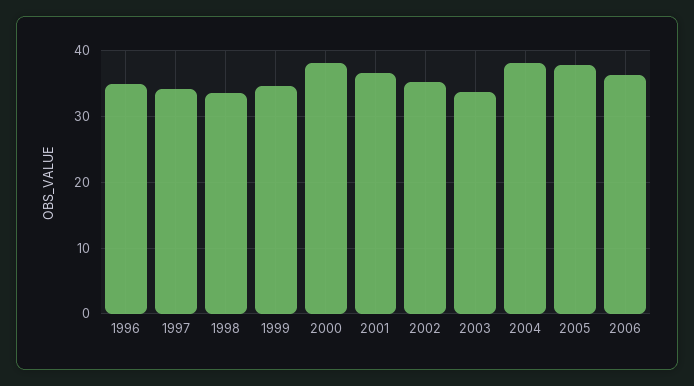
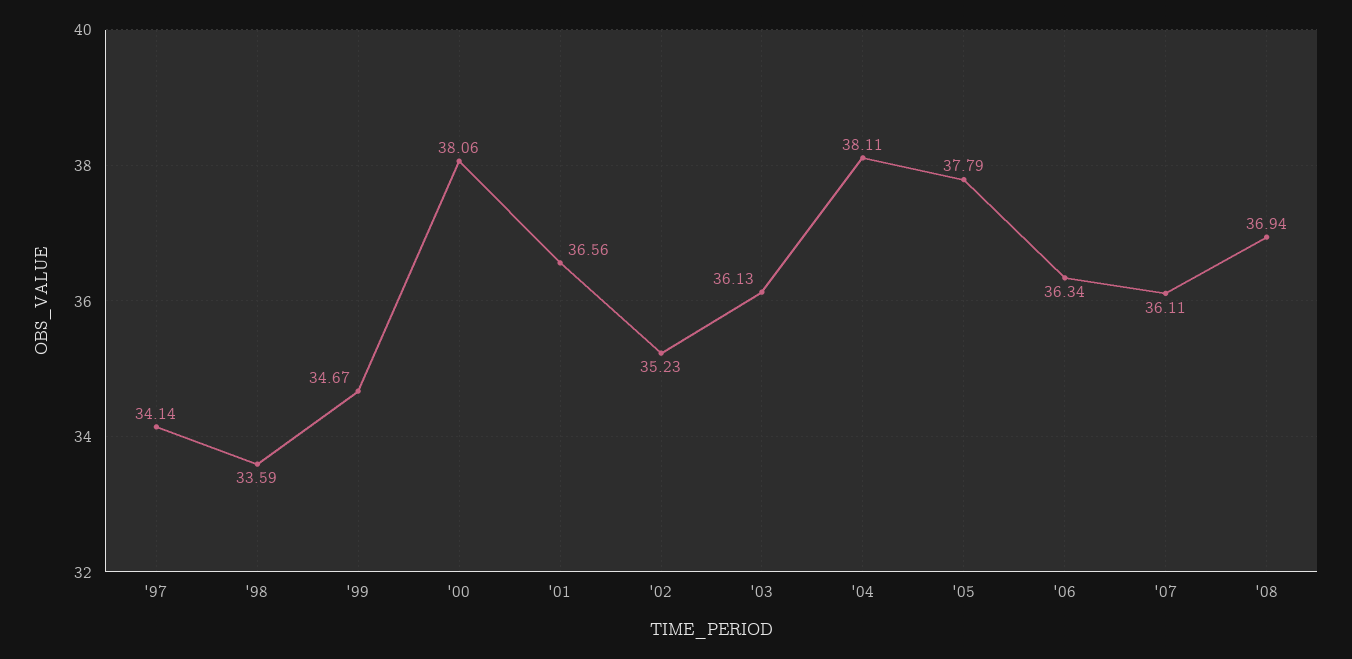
1996: 35 -> none
2003: 34 -> 36.13
'07: none -> 36.11
'08: none -> 36.94

